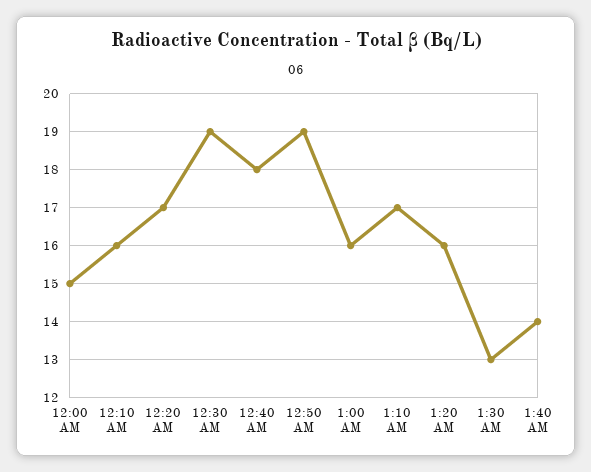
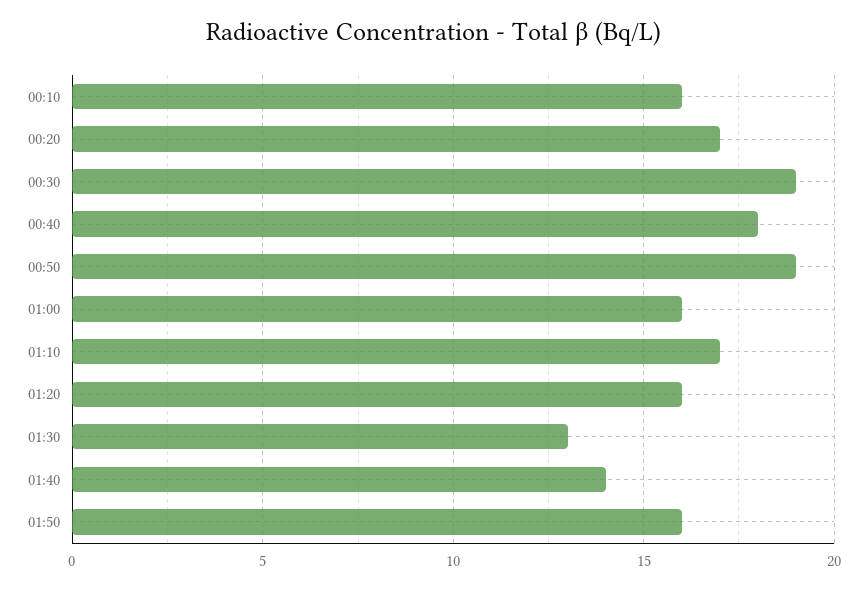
12:00 AM: 15 -> none
01:50: none -> 16

